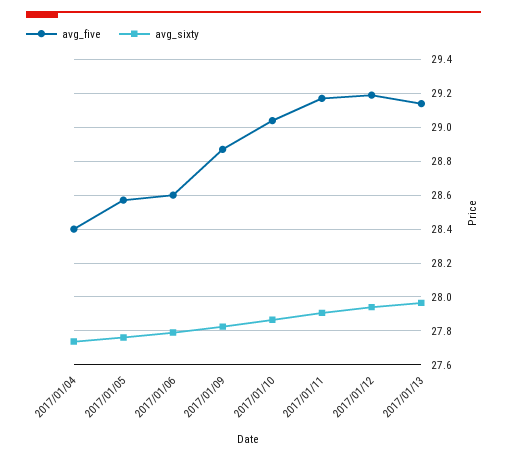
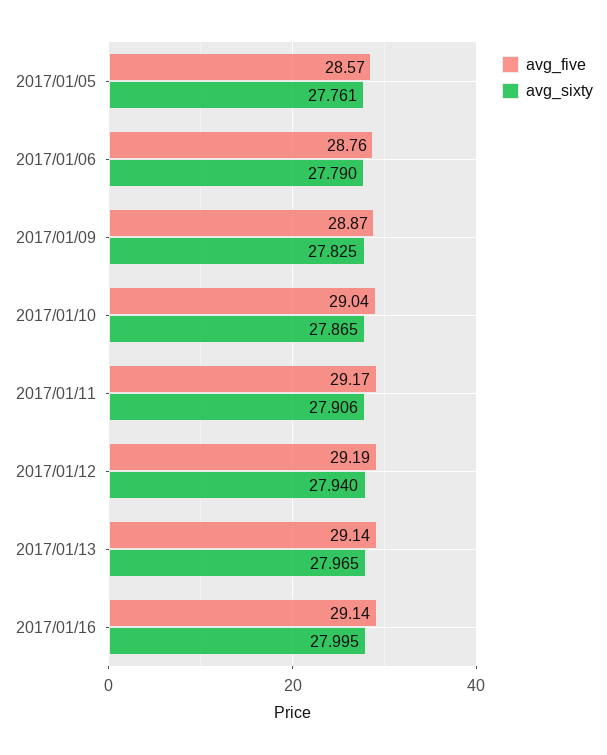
avg_five, 2017/01/04: 28.4 -> none
avg_sixty, 2017/01/04: 27.75 -> none
avg_five, 2017/01/06: 28.6 -> 28.76
avg_five, 2017/01/16: none -> 29.14
avg_sixty, 2017/01/16: none -> 27.995

